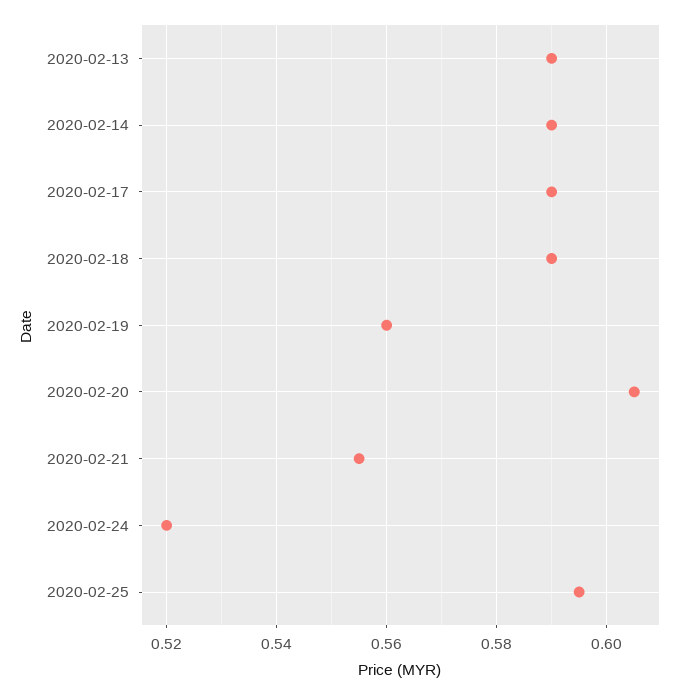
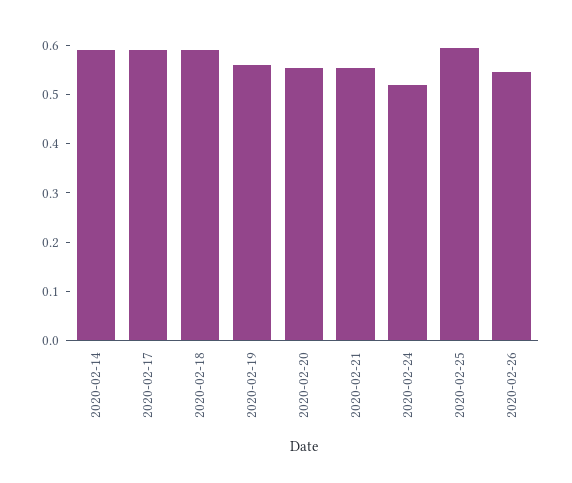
2020-02-13: 0.59 -> none
2020-02-20: 0.605 -> 0.56
2020-02-26: none -> 0.54

